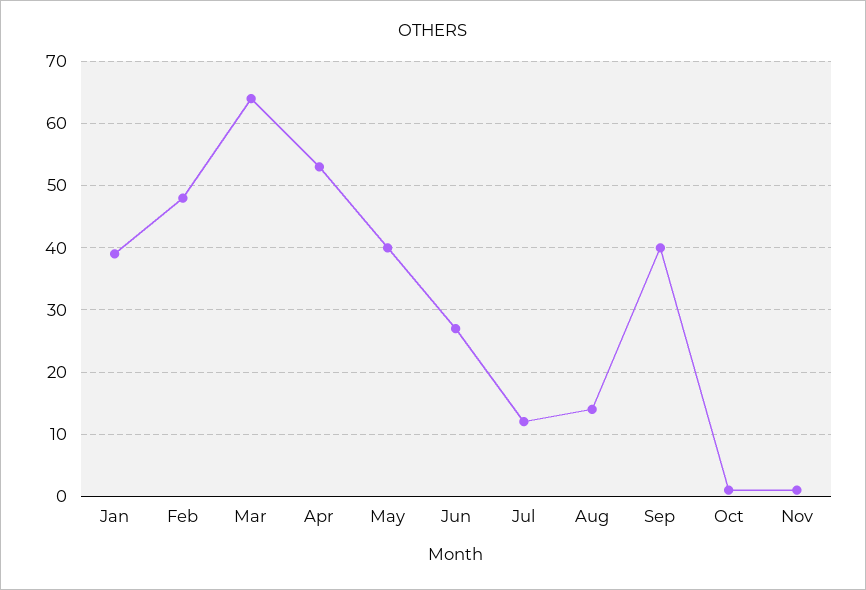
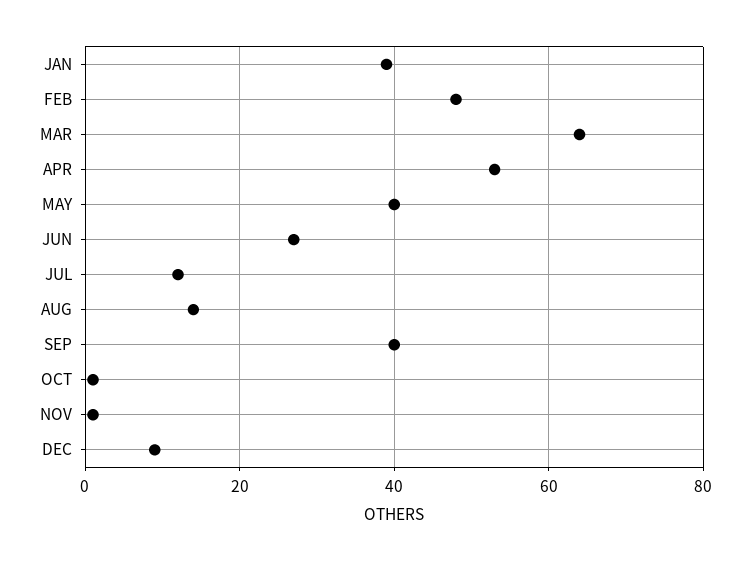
DEC: none -> 10

